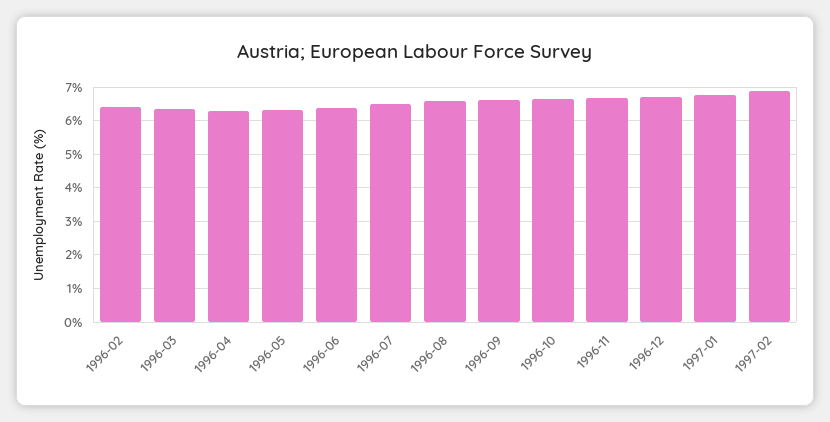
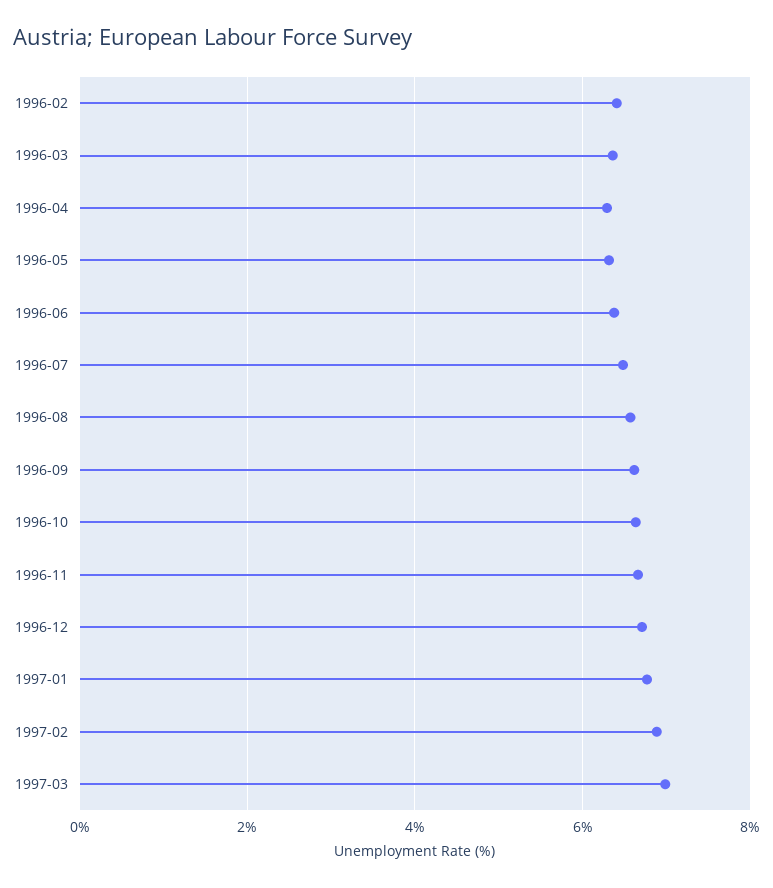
1997-03: none -> 7

